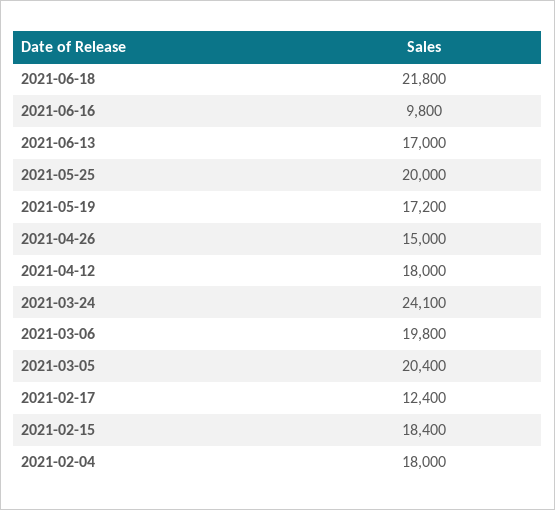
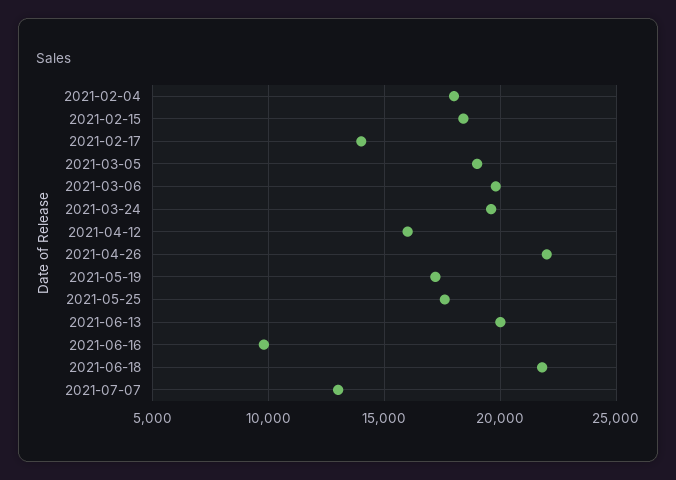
2021-06-13: 17000 -> 20000
2021-05-25: 20000 -> 17500
2021-04-26: 15000 -> 22000
2021-04-12: 18000 -> 16000
2021-03-24: 24100 -> 19500
2021-03-05: 20400 -> 19000
2021-02-17: 12400 -> 14000
2021-07-07: none -> 13000

